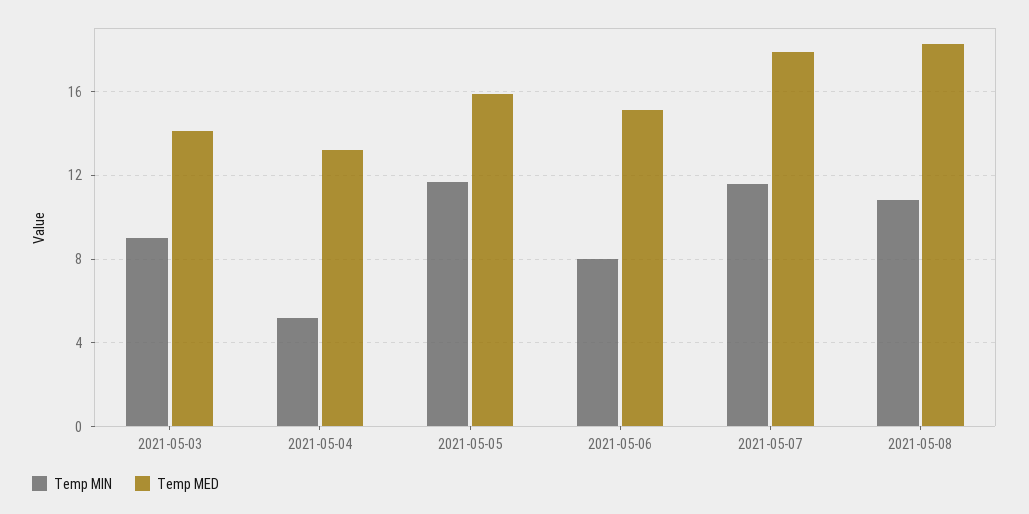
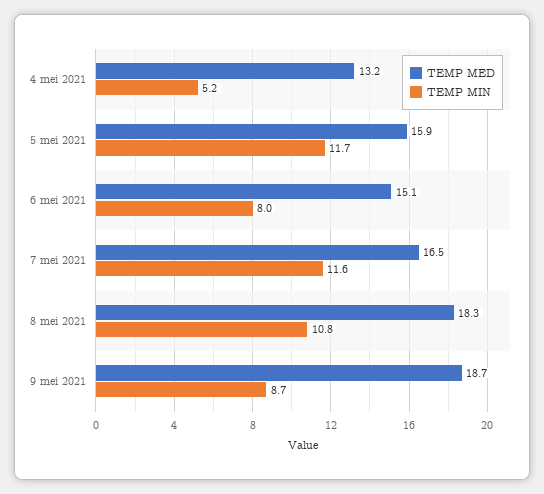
Temp MIN, 2021-05-03: 9 -> none
Temp MED, 2021-05-03: 14 -> none
Temp MED, 2021-05-07: 18 -> 16.5
Temp MED, 9 mei 2021: none -> 18.7
Temp MIN, 9 mei 2021: none -> 8.7

